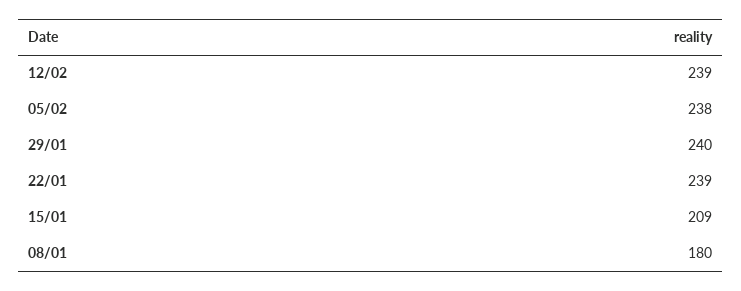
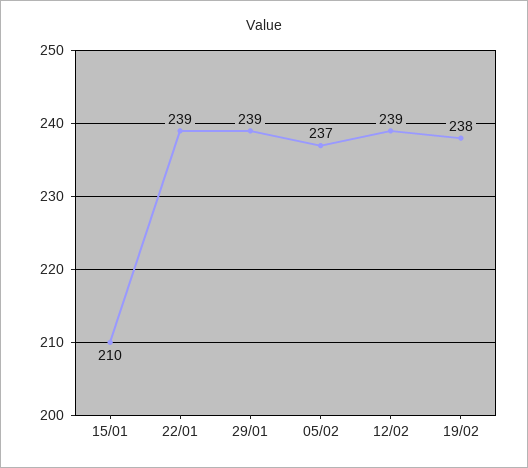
05/02: 238 -> 237
29/01: 240 -> 239
15/01: 209 -> 210
08/01: 180 -> none
19/02: none -> 238

